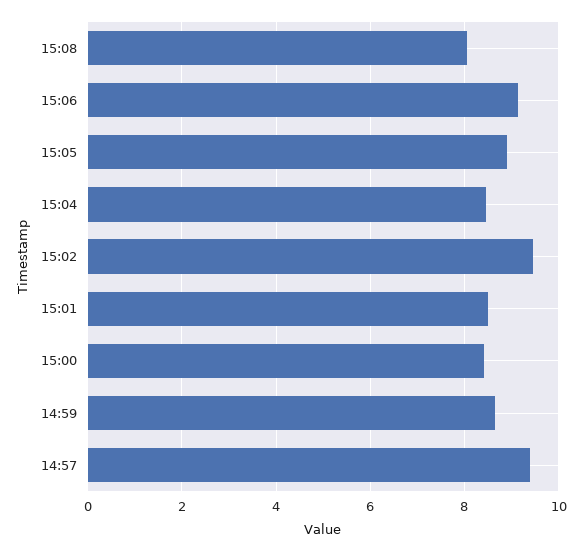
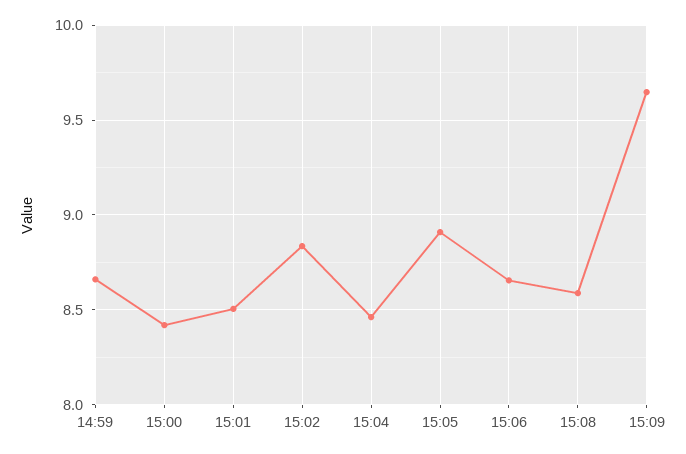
15:08: 8 -> 8.6
15:06: 9.2 -> 8.65
15:02: 9.4 -> 8.85
14:57: 9.4 -> none
15:09: none -> 9.65

